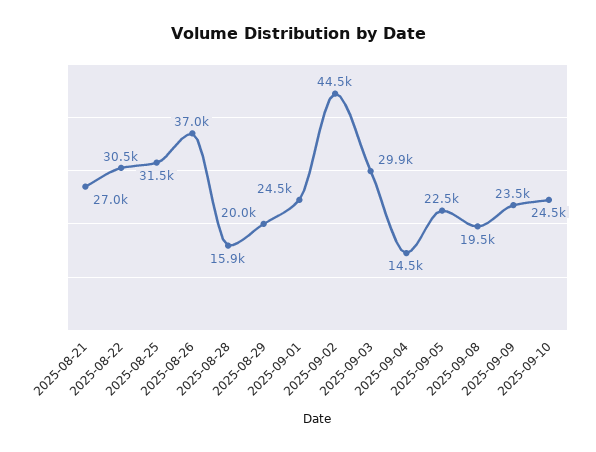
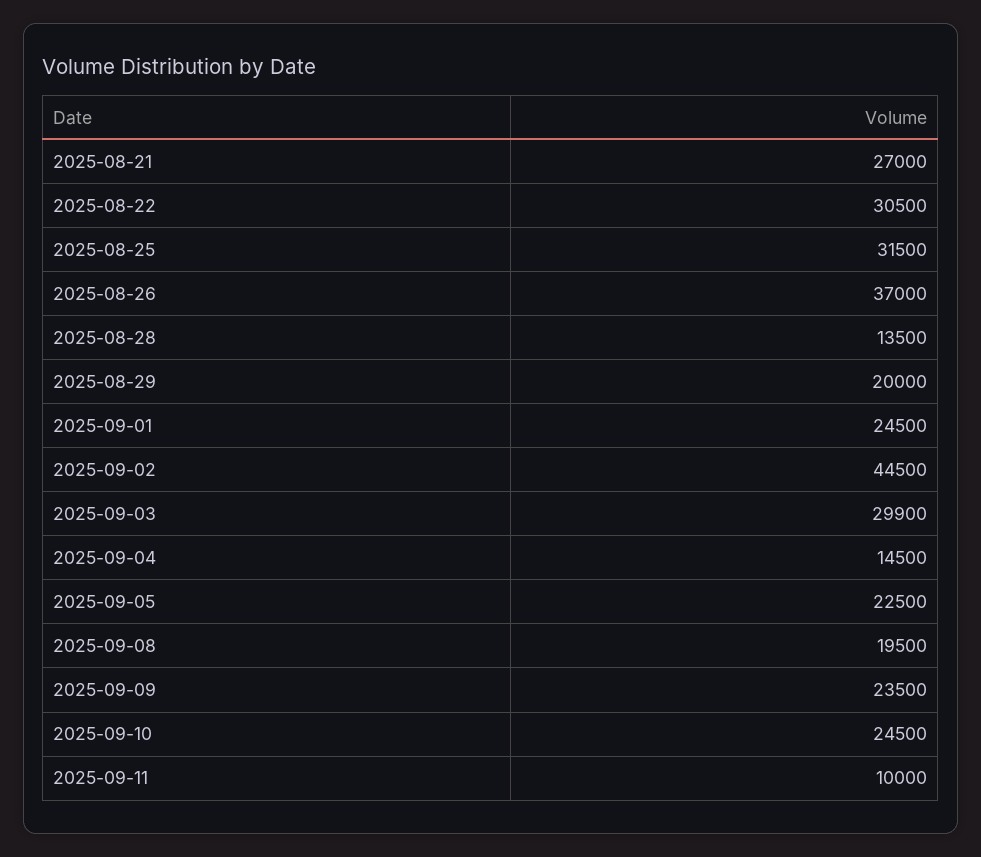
2025-08-28: 15900 -> 13500
2025-09-11: none -> 10000

